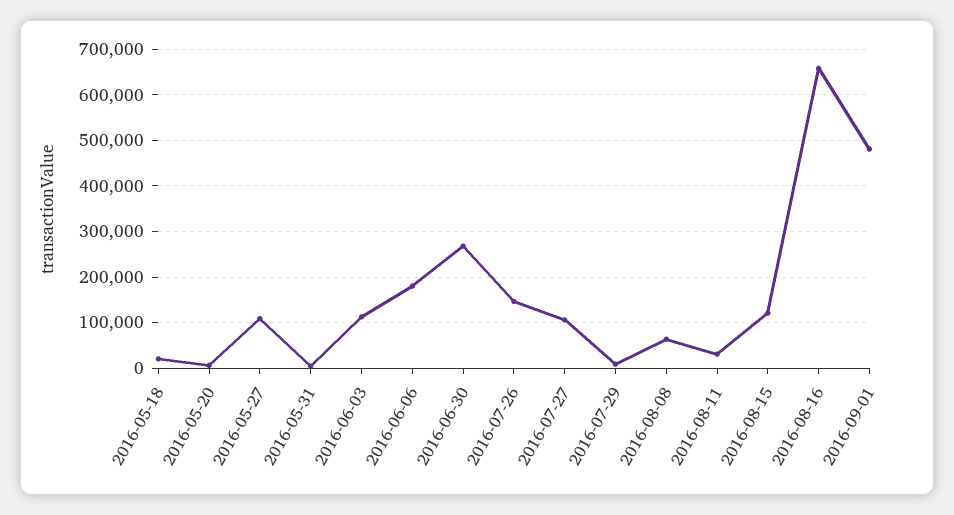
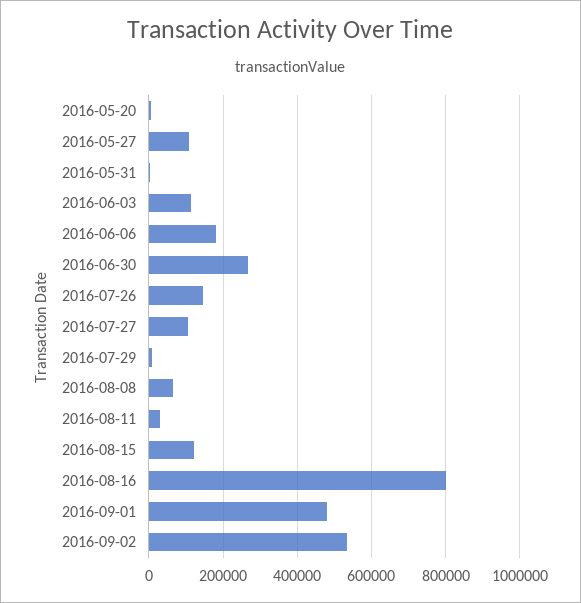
2016-05-18: 20000 -> none
2016-08-16: 660000 -> 800000
2016-09-02: none -> 540000

